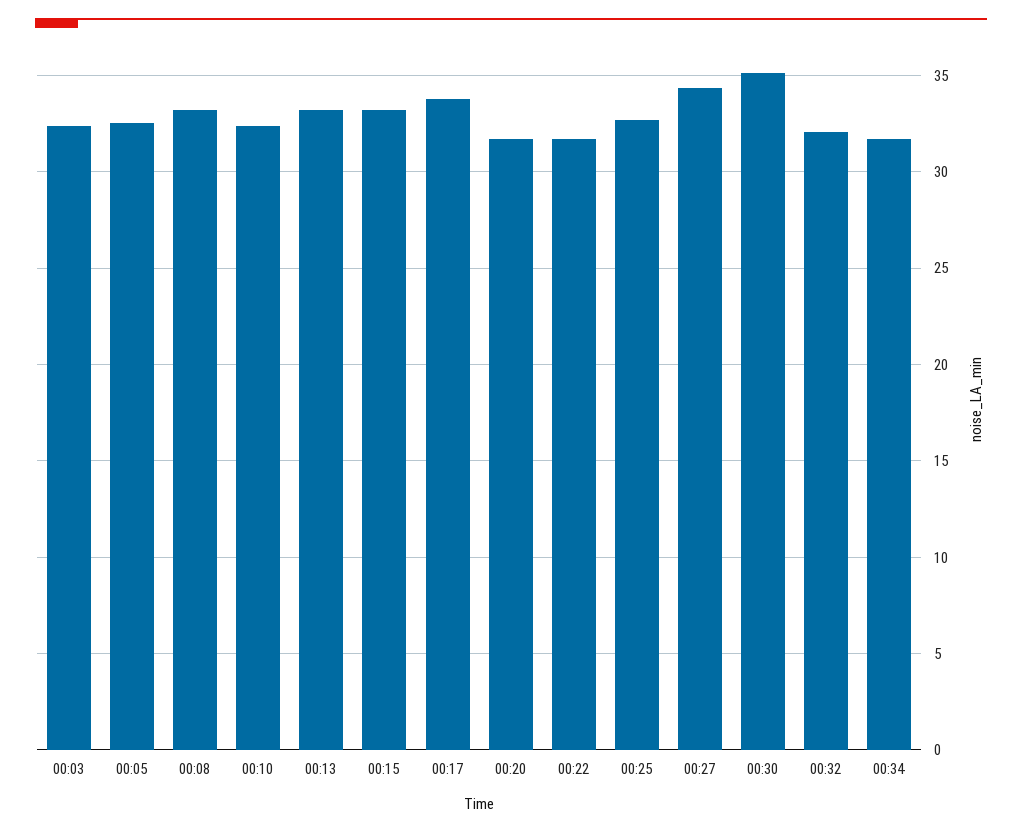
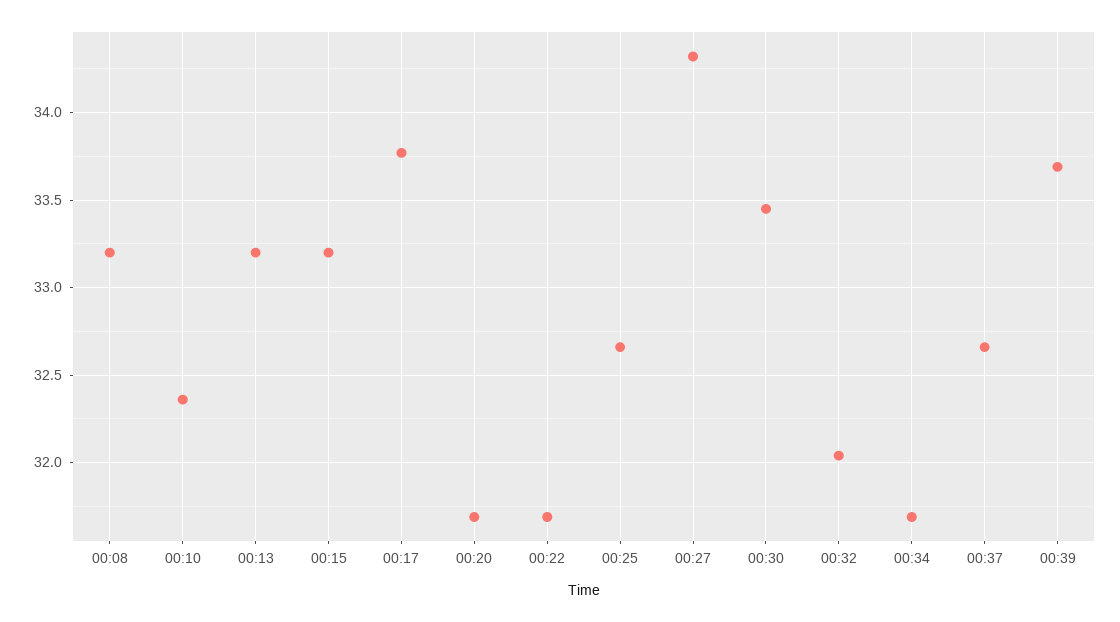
00:03: 32.5 -> none
00:05: 32.5 -> none
00:30: 35 -> 33.45
00:37: none -> 32.65
00:39: none -> 33.7

